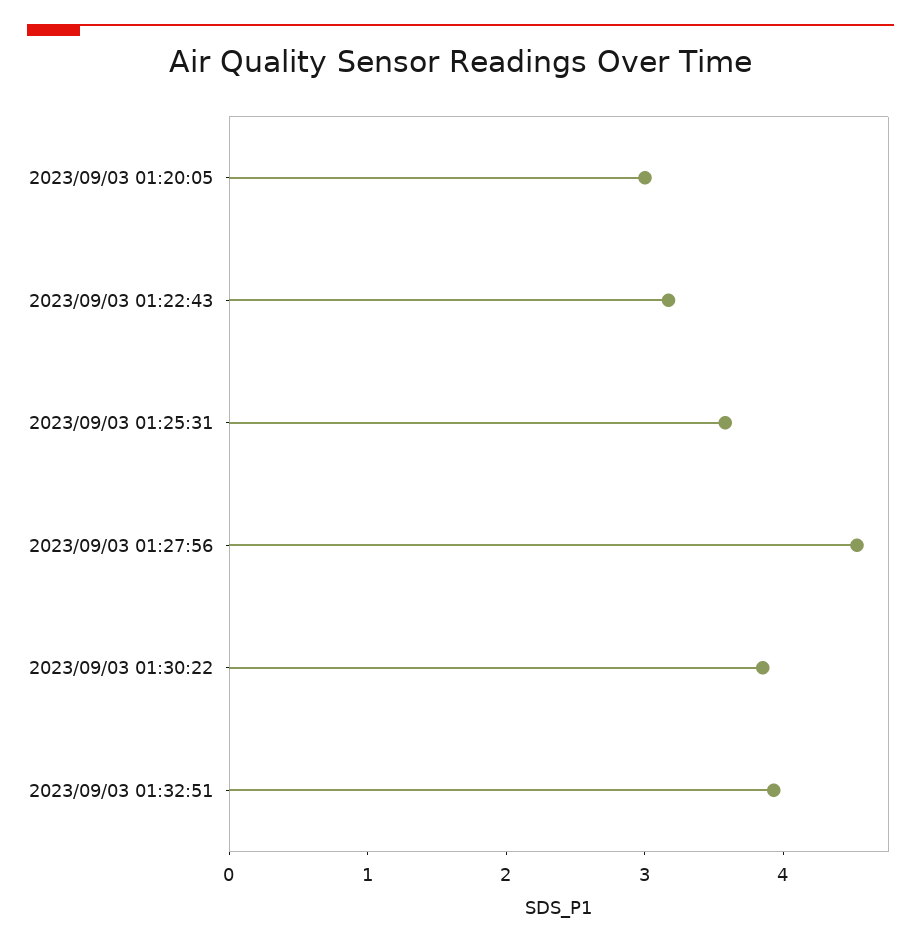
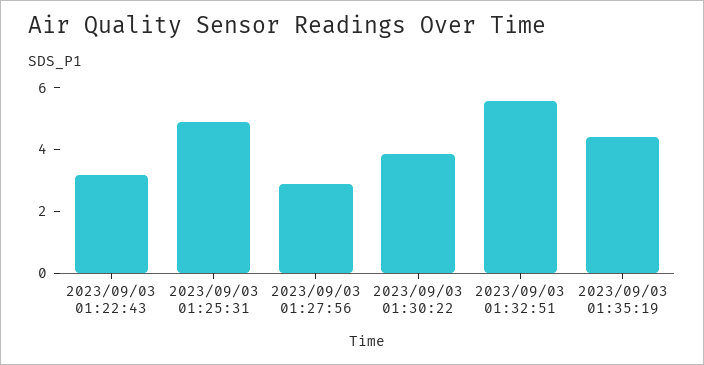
2023/09/03 01:20:05: 3 -> none
2023/09/03 01:25:31: 3.6 -> 5
2023/09/03 01:27:56: 4.6 -> 3
2023/09/03 01:32:51: 4 -> 5.5
2023/09/03 01:35:19: none -> 4.5

